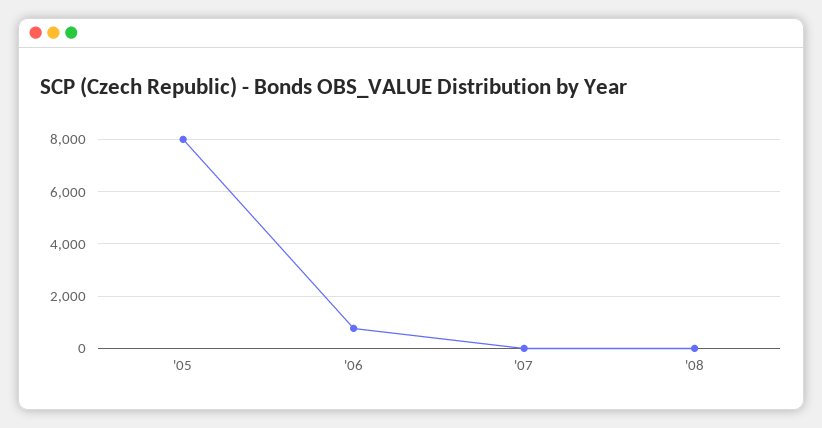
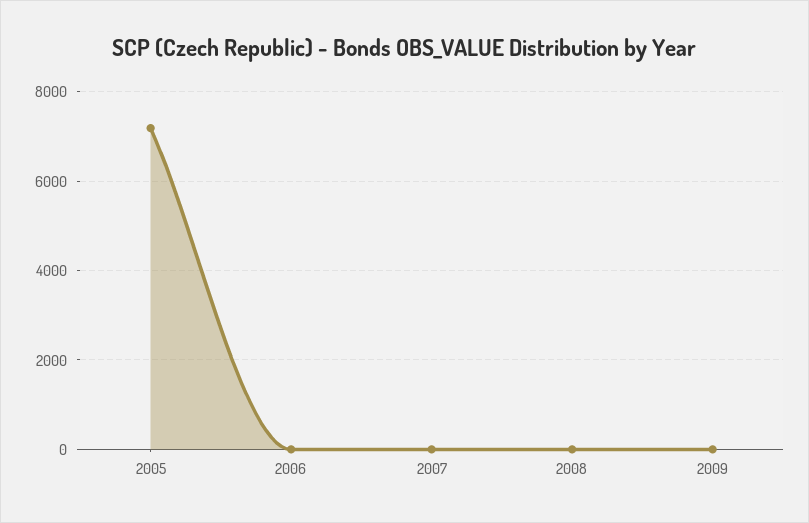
'05: 8000 -> 7200
'06: 750 -> 0
2009: none -> 0

